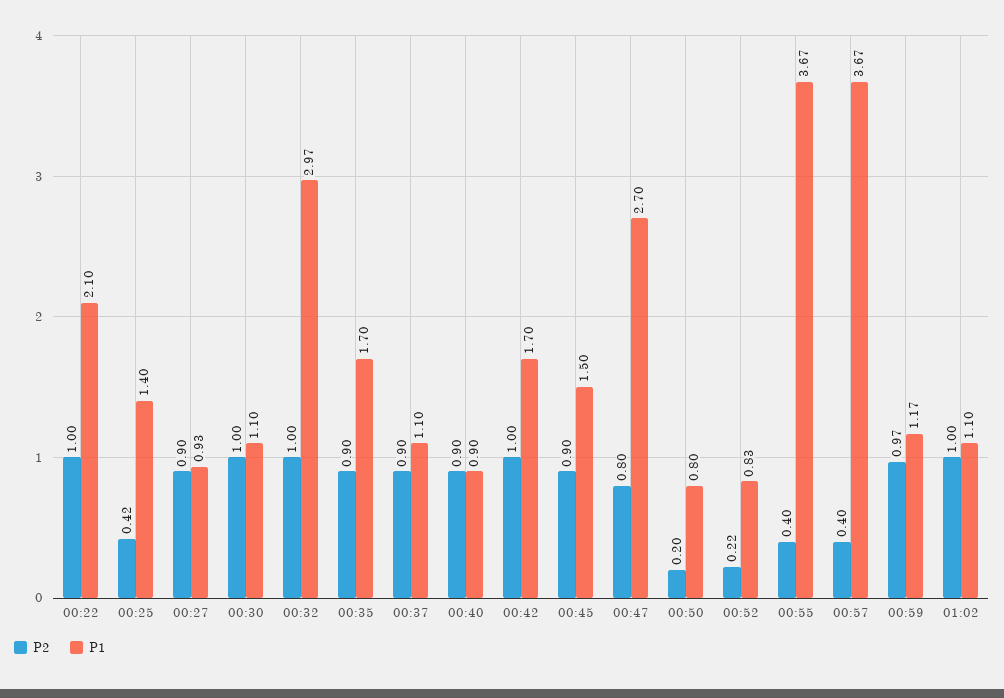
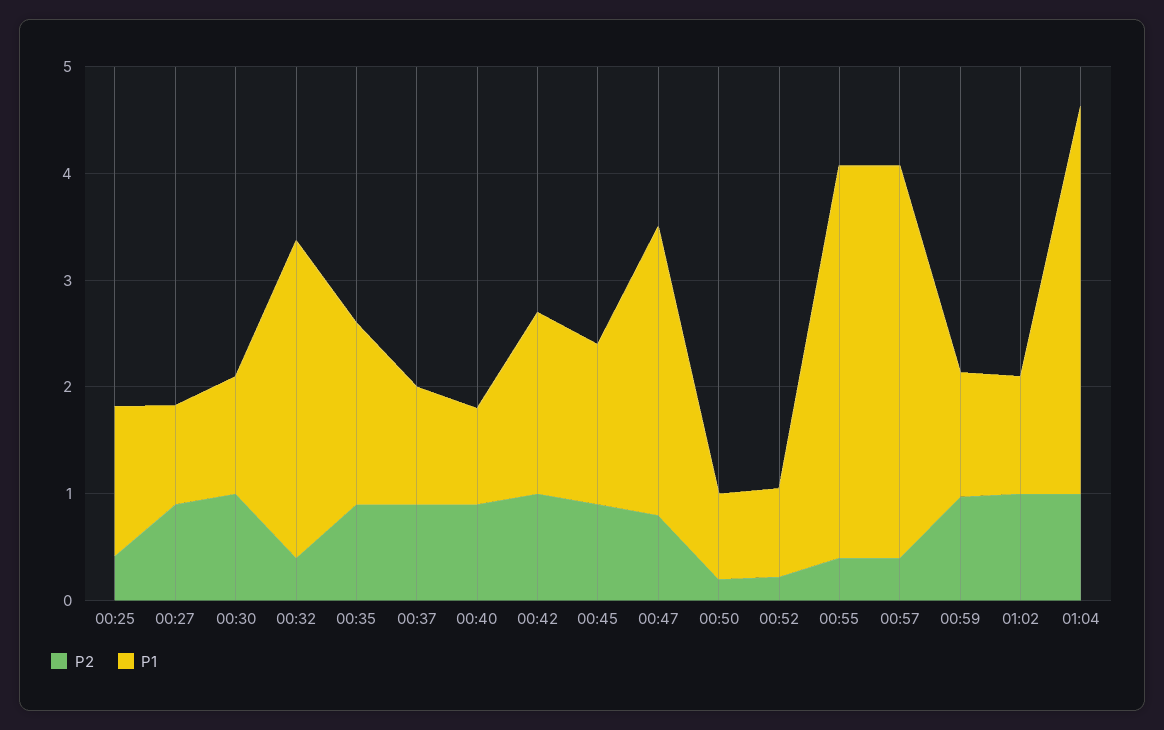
P2, 00:22: 1 -> none
P1, 00:22: 2.1 -> none
P2, 00:32: 1 -> 0.4
P2, 01:04: none -> 1
P1, 01:04: none -> 3.6

